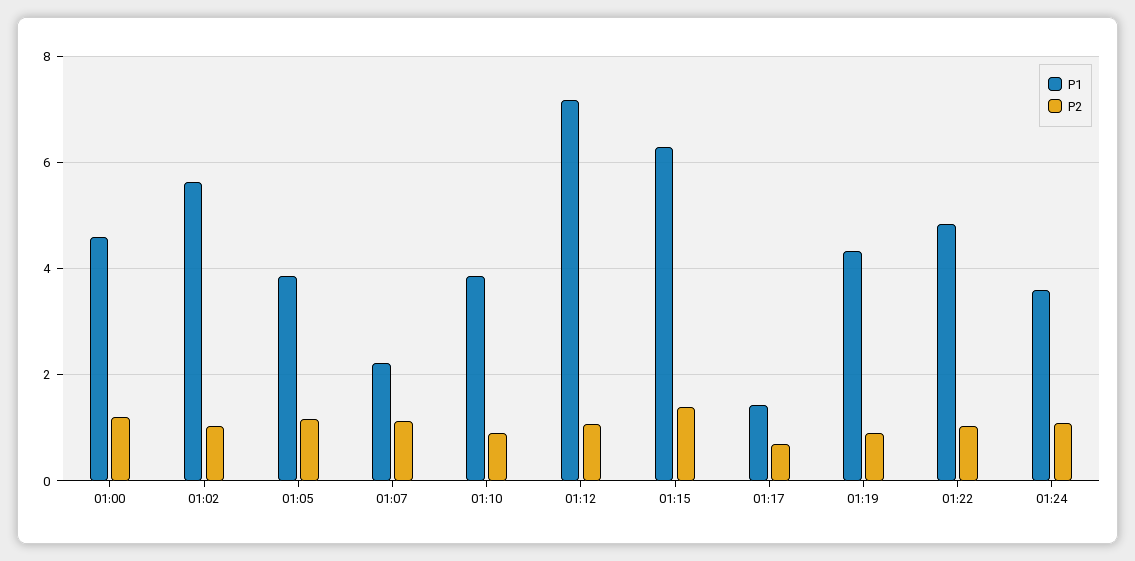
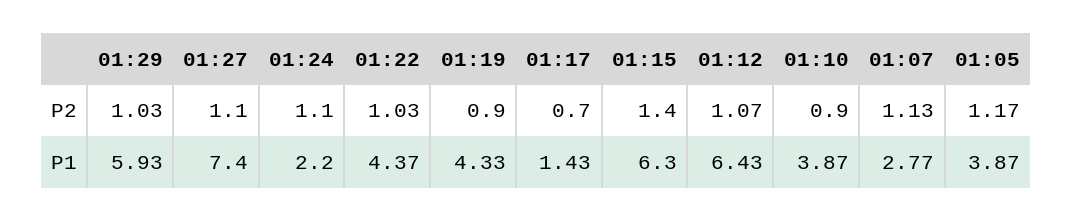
P1, 01:00: 4.6 -> none
P2, 01:00: 1.2 -> none
P1, 01:02: 5.6 -> none
P2, 01:02: 1 -> none
P1, 01:07: 2.2 -> 2.77
P1, 01:12: 7.2 -> 6.43
P1, 01:22: 4.8 -> 4.37
P1, 01:24: 3.6 -> 2.2
P2, 01:29: none -> 1.03
P2, 01:27: none -> 1.1
P1, 01:29: none -> 5.93
P1, 01:27: none -> 7.4

